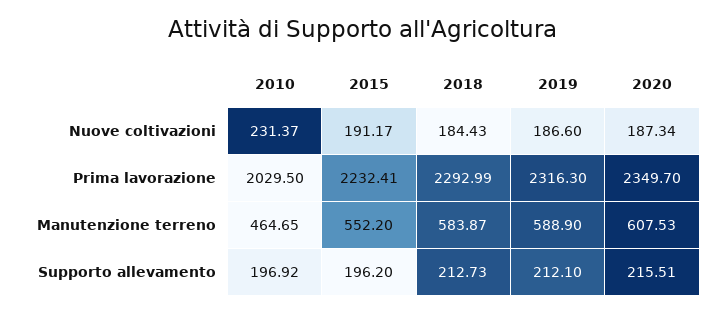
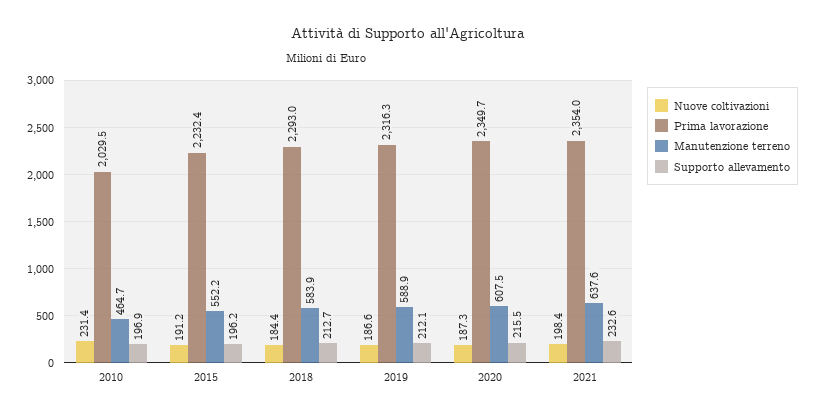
Nuove coltivazioni, 2021: none -> 198.4
Prima lavorazione, 2021: none -> 2354
Manutenzione terreno, 2021: none -> 637.6
Supporto allevamento, 2021: none -> 232.6

